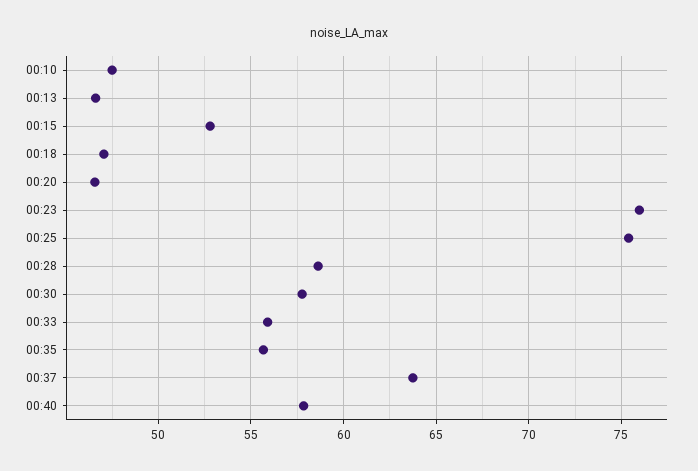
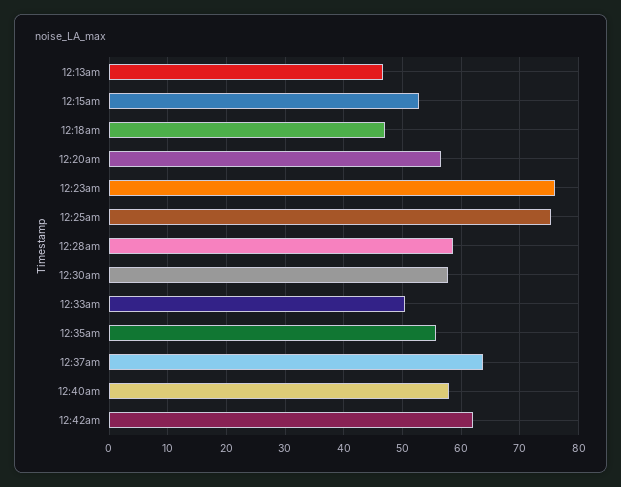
00:10: 47.5 -> none
00:20: 46.5 -> 56
00:33: 56 -> 50
12:42am: none -> 62

